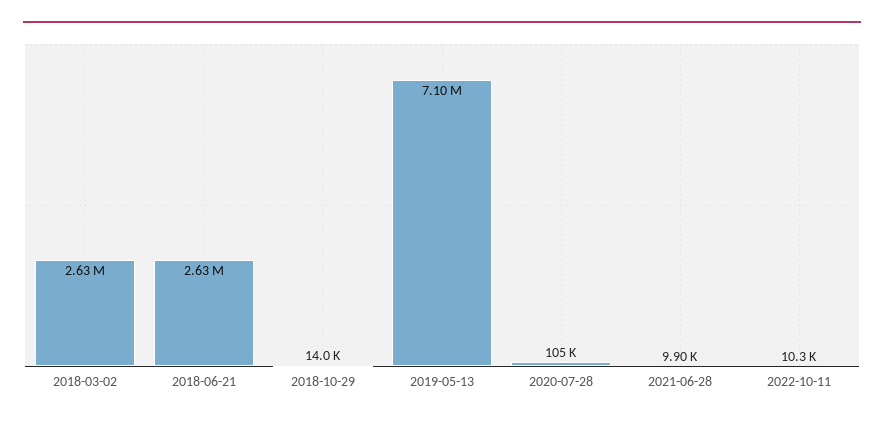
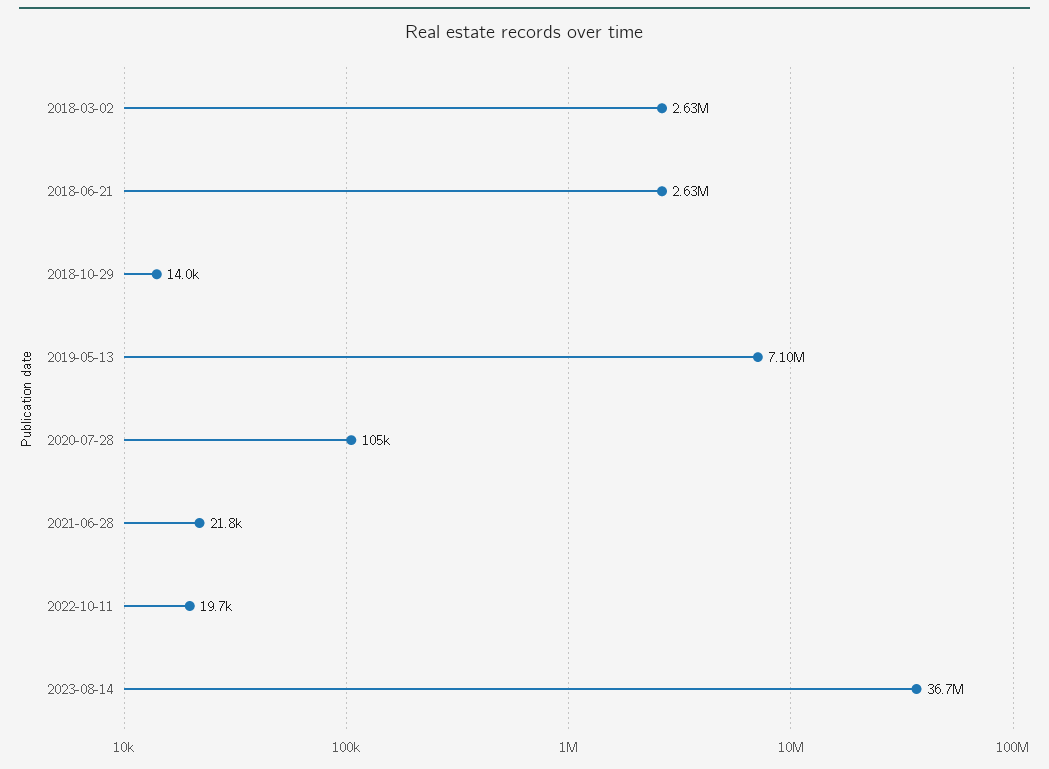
2021-06-28: 9900 -> 21800
2022-10-11: 10300 -> 19700
2023-08-14: none -> 36700000

